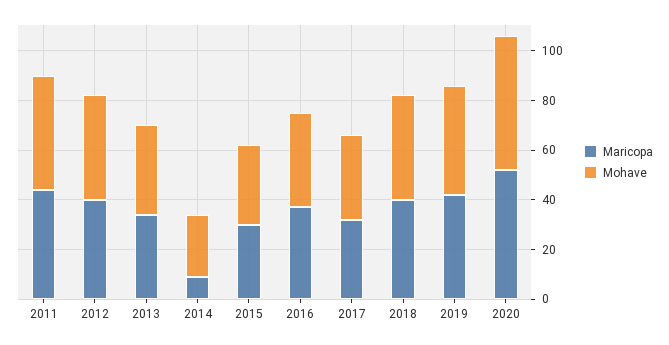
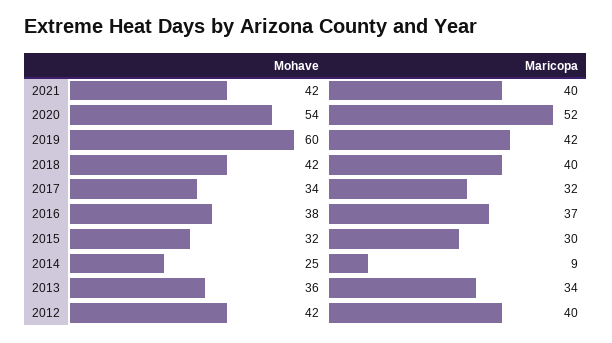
Maricopa, 2011: 45 -> none
Mohave, 2011: 45 -> none
Mohave, 2019: 45 -> 60
Mohave, 2021: none -> 42
Maricopa, 2021: none -> 40

